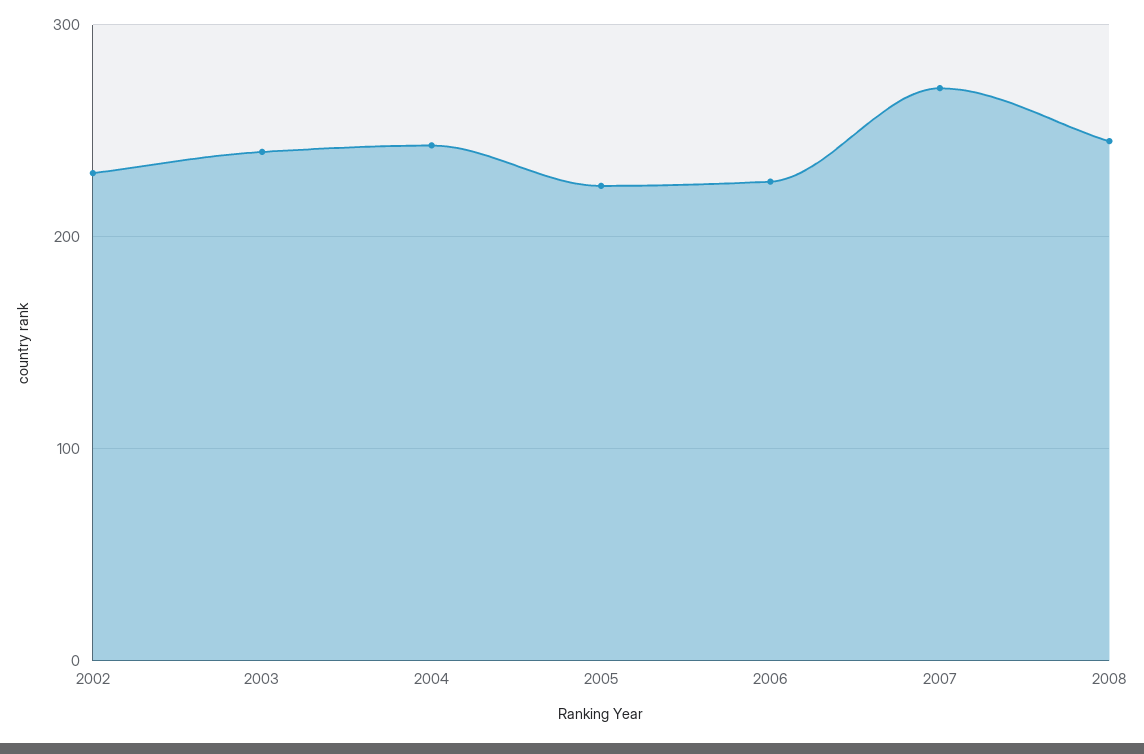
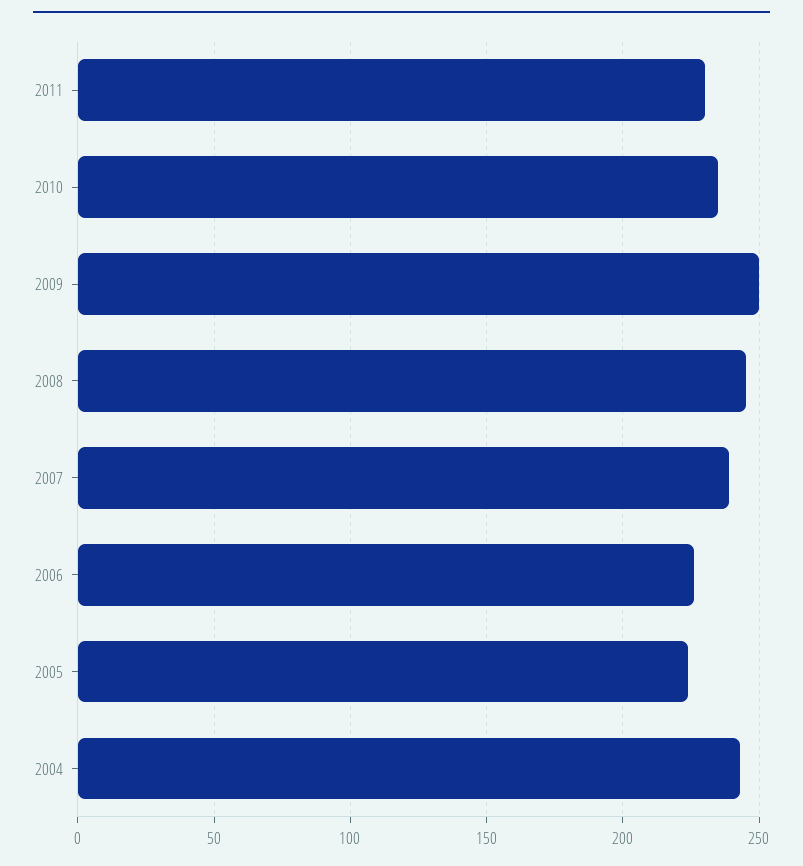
2002: 230 -> none
2003: 240 -> none
2007: 270 -> 240
2011: none -> 230
2010: none -> 235
2009: none -> 250

